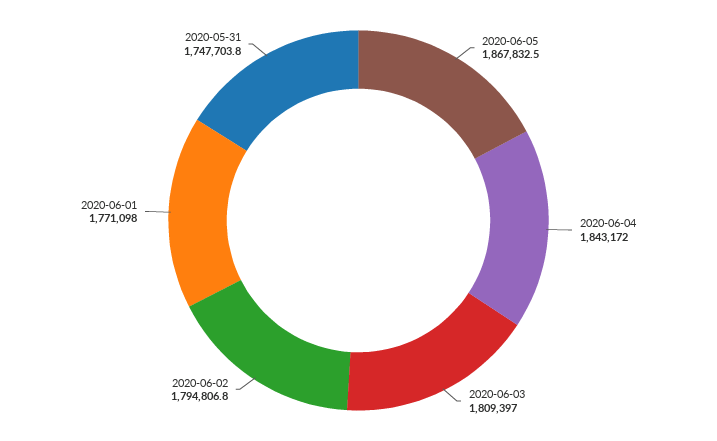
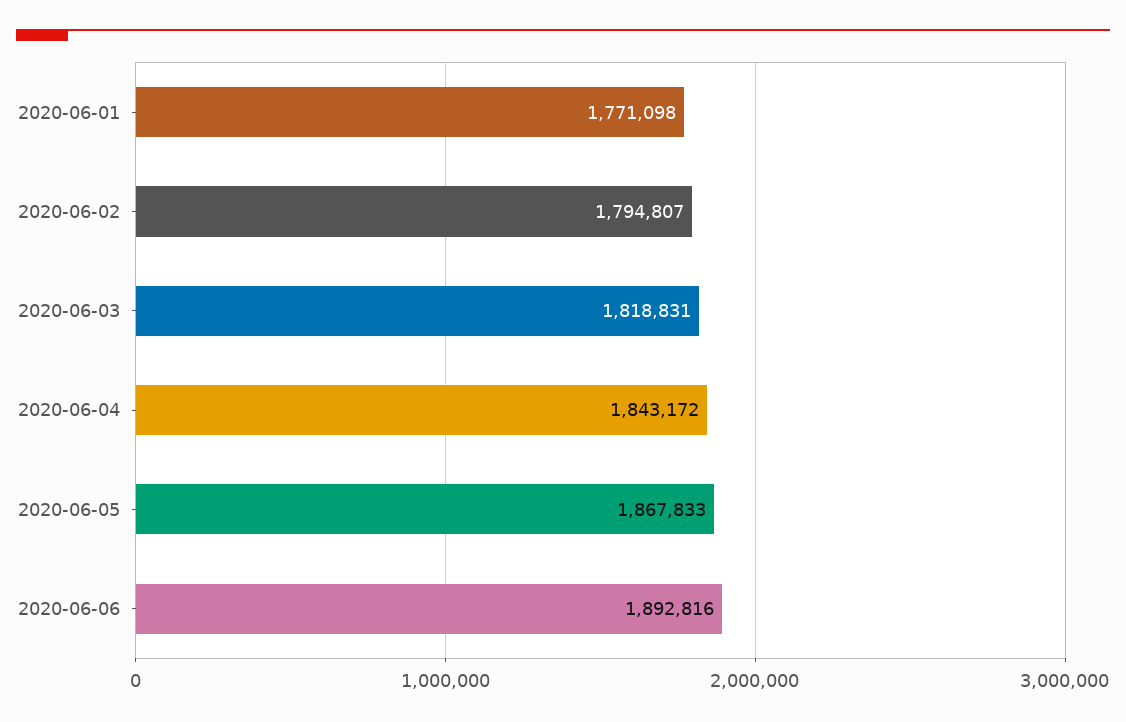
2020-06-03: 1809397 -> 1818831
2020-05-31: 1747703.8 -> none
2020-06-06: none -> 1892816

